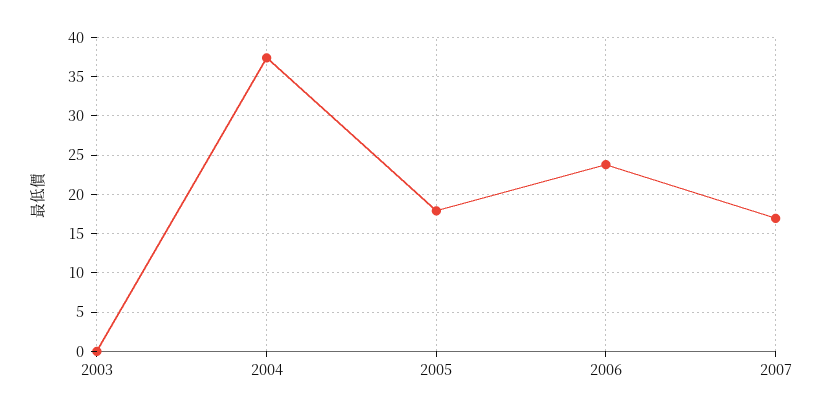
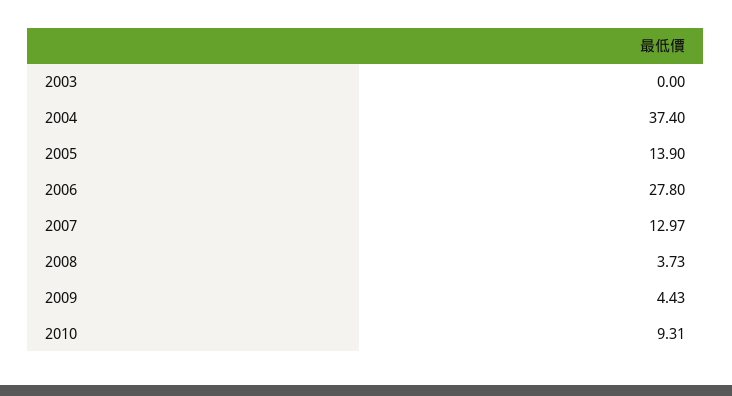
2005: 18 -> 13.9
2006: 24 -> 27.8
2007: 17 -> 12.97
2008: none -> 3.73
2009: none -> 4.43
2010: none -> 9.31

